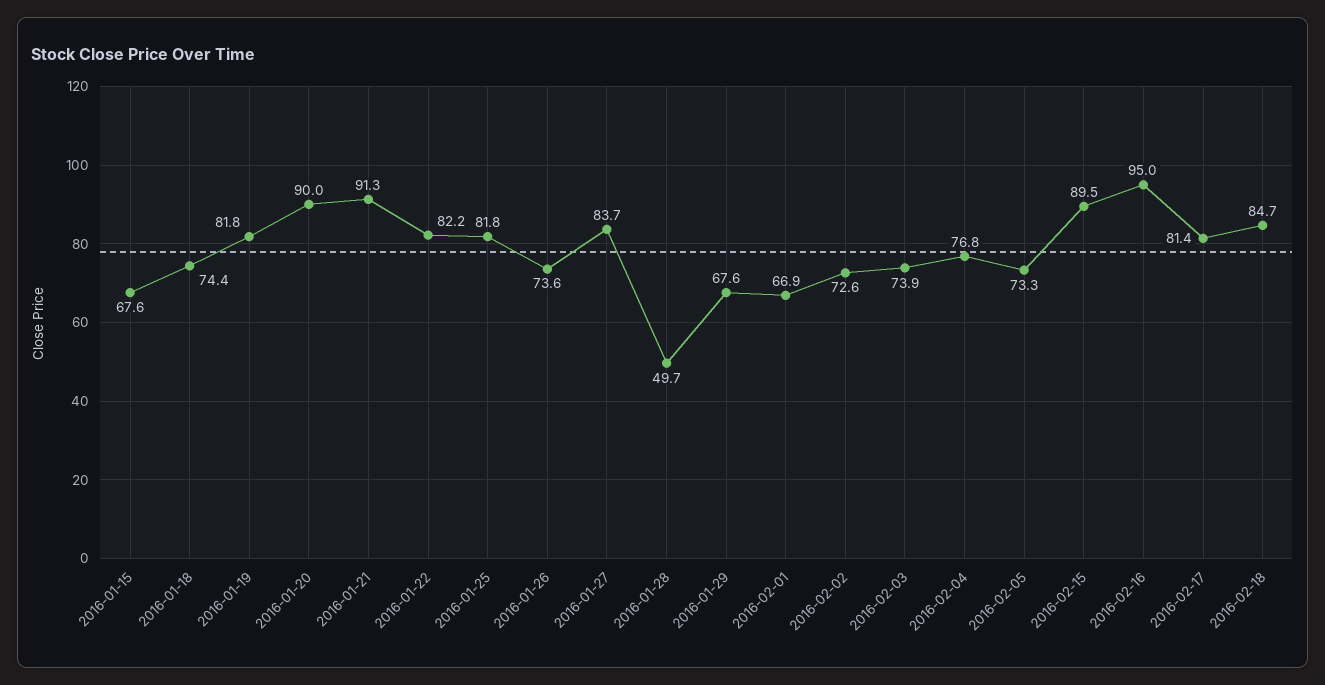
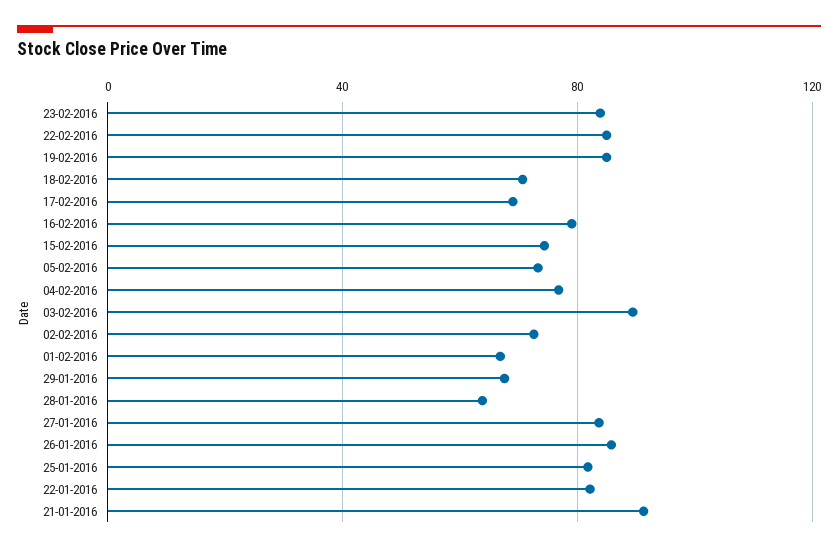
2016-01-15: 67.6 -> none
2016-01-18: 74.4 -> none
2016-01-19: 81.8 -> none
2016-01-20: 90 -> none
2016-01-26: 73.6 -> 85
2016-01-28: 49.7 -> 65
2016-02-03: 73.9 -> 90
2016-02-15: 89.5 -> 75
2016-02-16: 95 -> 80
2016-02-17: 81.4 -> 70
2016-02-18: 84.7 -> 70
23-02-2016: none -> 85
22-02-2016: none -> 85
19-02-2016: none -> 85

